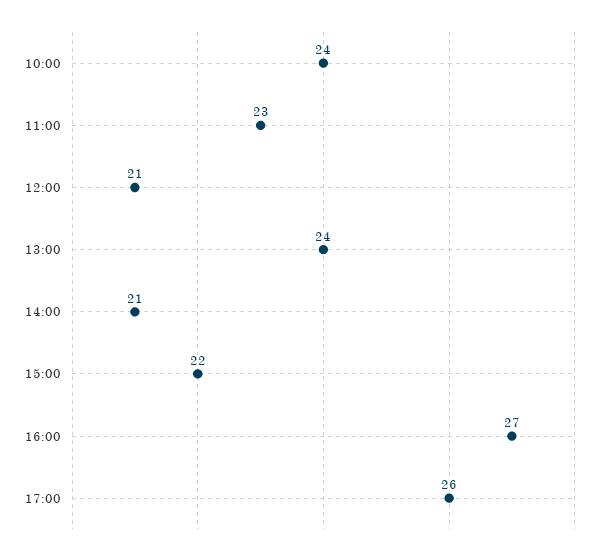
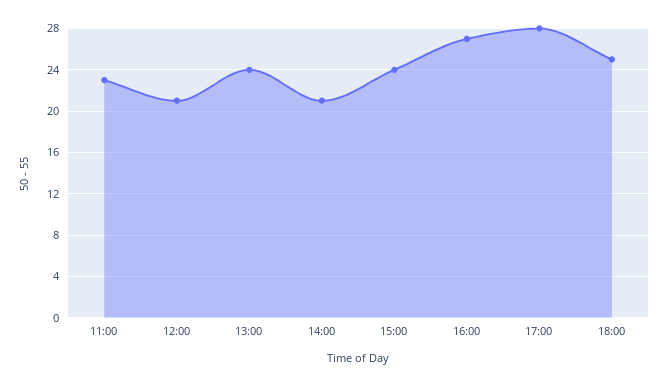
10:00: 24 -> none
15:00: 22 -> 24
17:00: 26 -> 28
18:00: none -> 25

